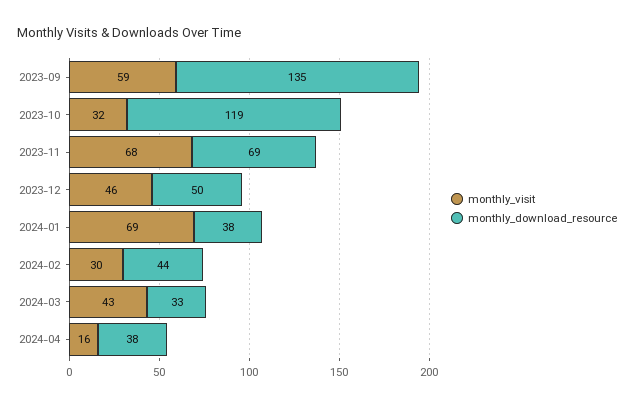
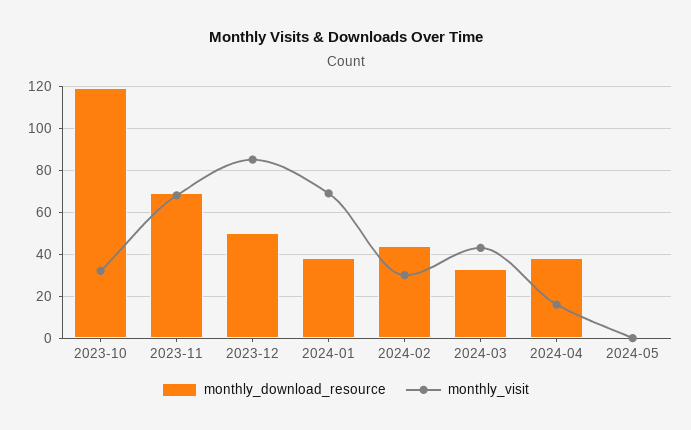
monthly_visit, 2023-09: 59 -> none
monthly_download_resource, 2023-09: 135 -> none
monthly_visit, 2023-12: 46 -> 85
monthly_download_resource, 2024-05: none -> 0
monthly_visit, 2024-05: none -> 0

